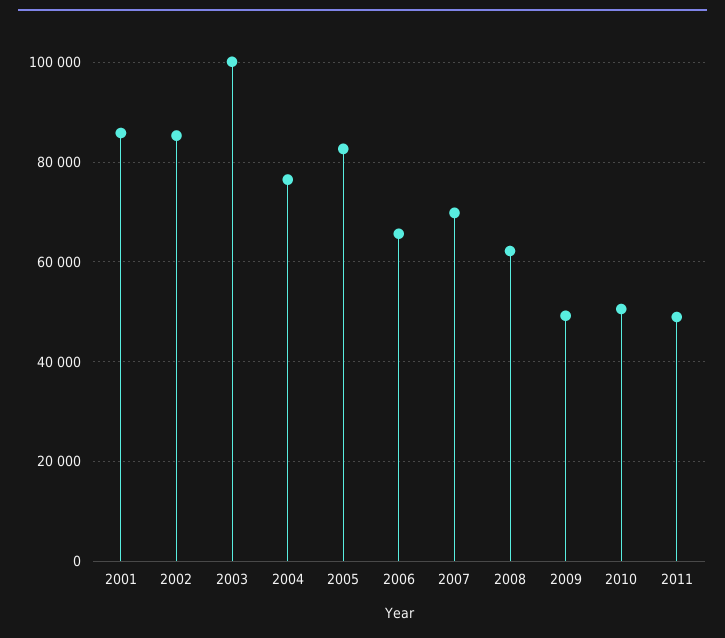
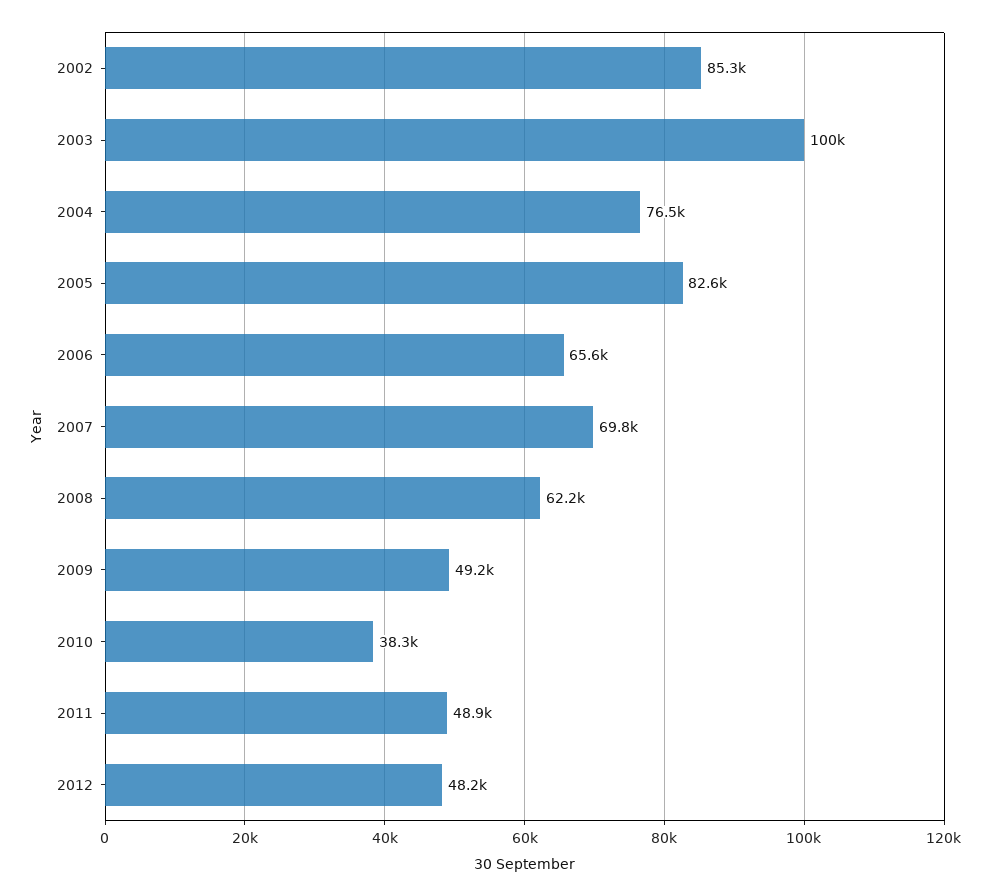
2001: 86000 -> none
2010: 50000 -> 38300
2012: none -> 48200

